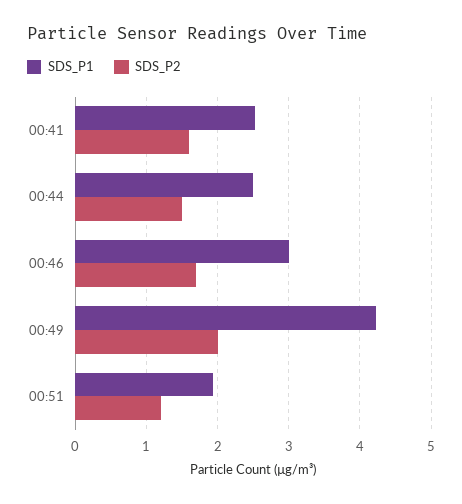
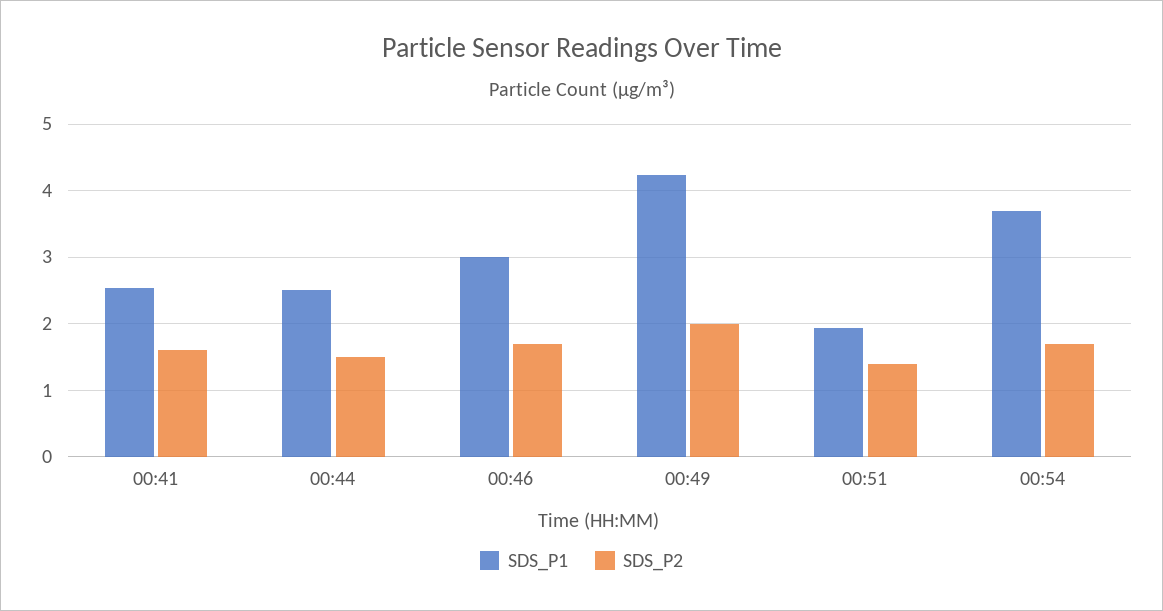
SDS_P2, 00:51: 1.2 -> 1.4
SDS_P1, 00:54: none -> 3.7
SDS_P2, 00:54: none -> 1.7

